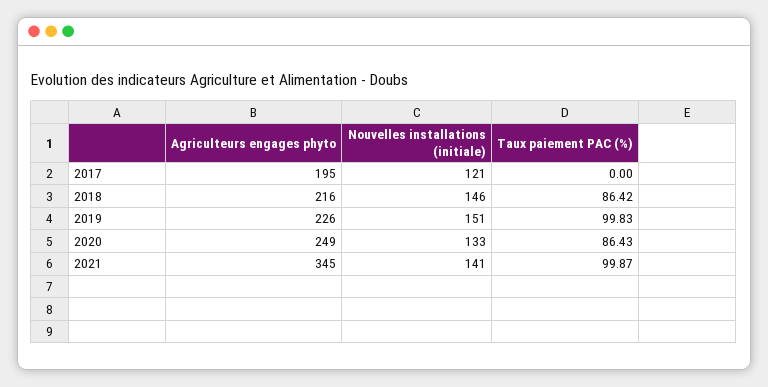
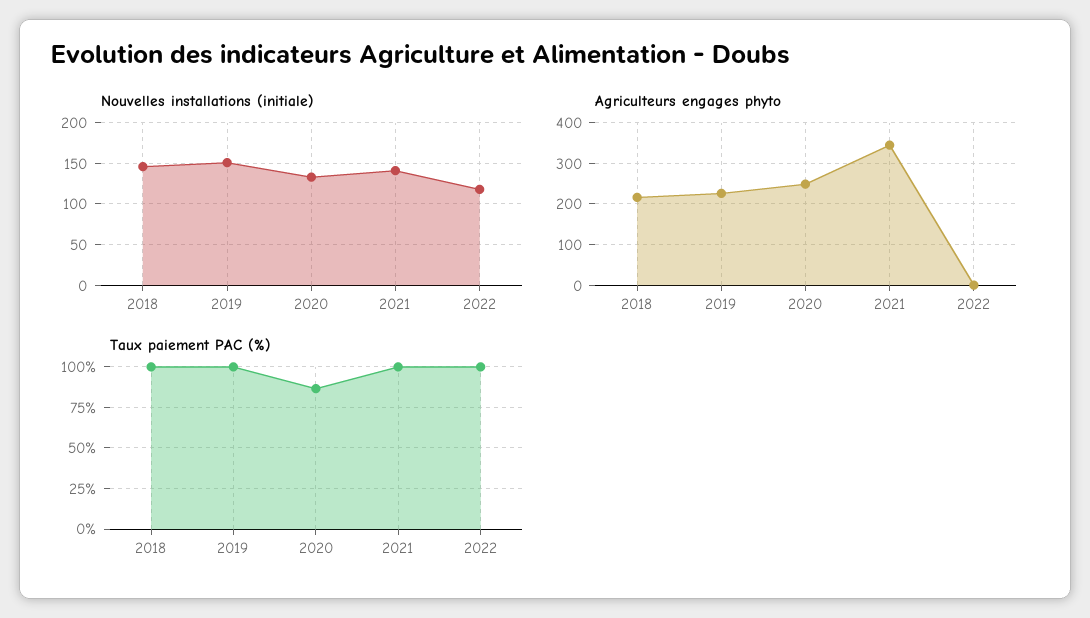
Agriculteurs engages phyto, 2017: 195 -> none
Nouvelles installations (initiale), 2017: 121 -> none
Taux paiement PAC (%), 2017: 0 -> none
Taux paiement PAC (%), 2018: 86.42 -> 100
Nouvelles installations (initiale), 2022: none -> 120
Agriculteurs engages phyto, 2022: none -> 0
Taux paiement PAC (%), 2022: none -> 100

